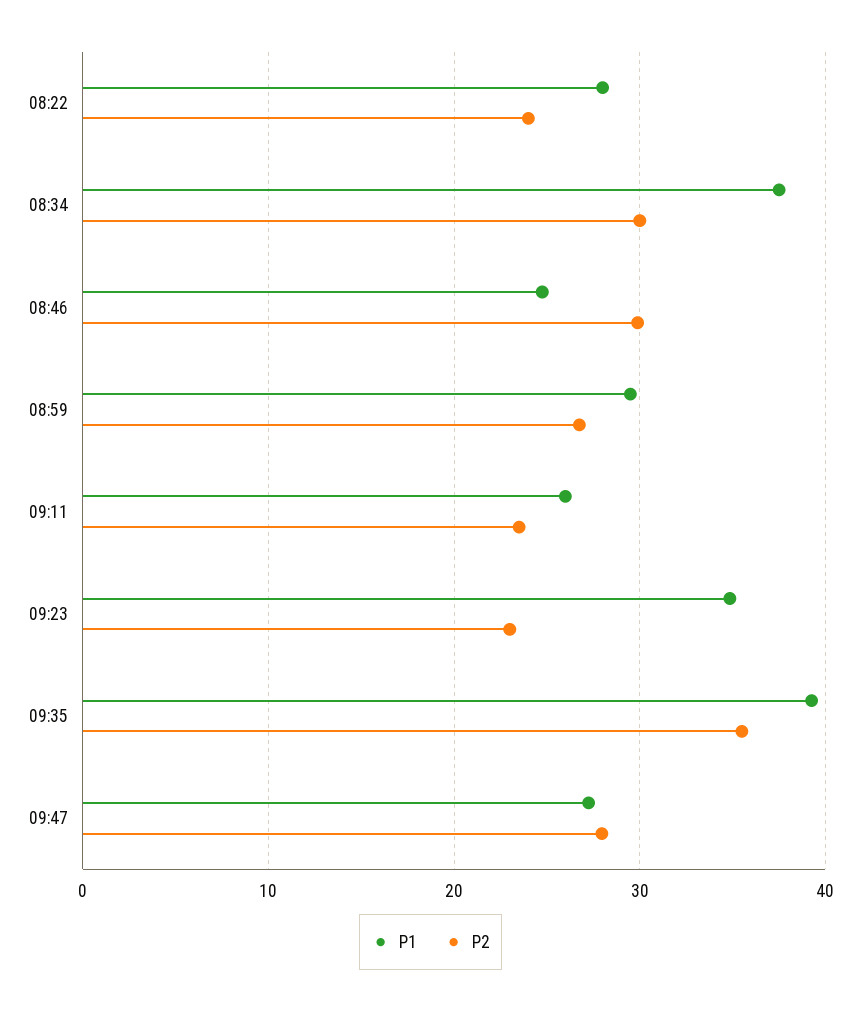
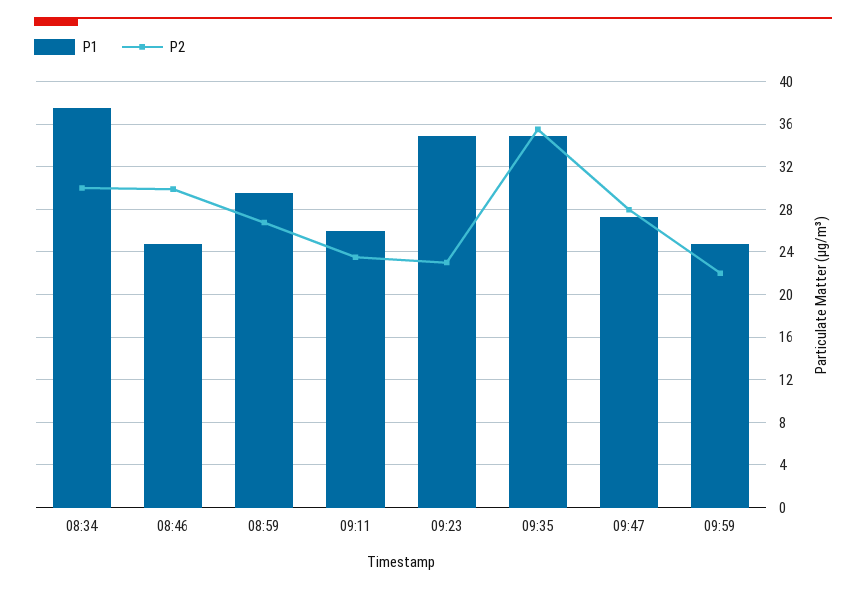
P1, 08:22: 28 -> none
P2, 08:22: 24 -> none
P1, 09:35: 39 -> 35
P1, 09:59: none -> 25
P2, 09:59: none -> 22

